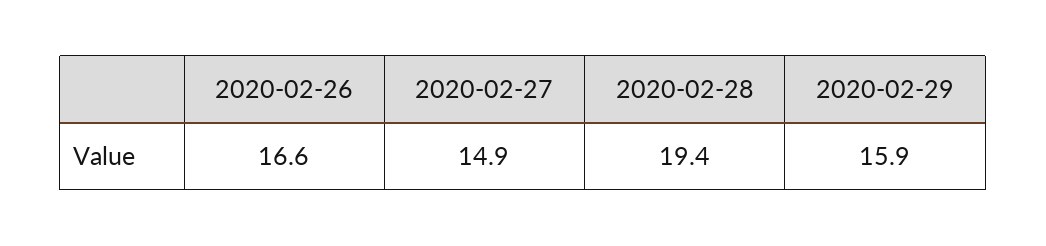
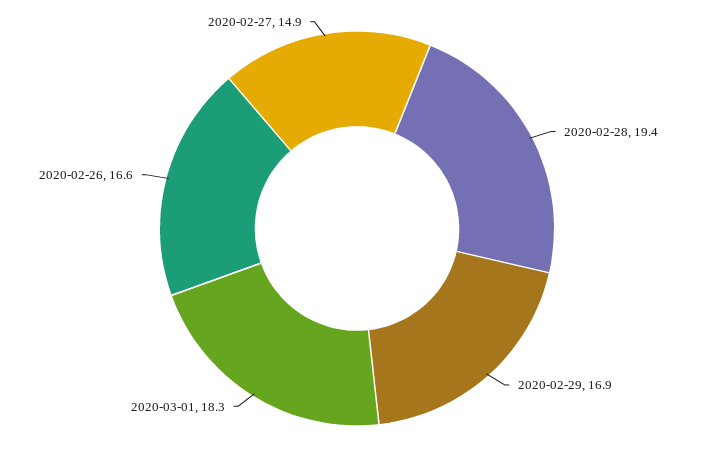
2020-02-29: 15.9 -> 16.9
2020-03-01: none -> 18.3

